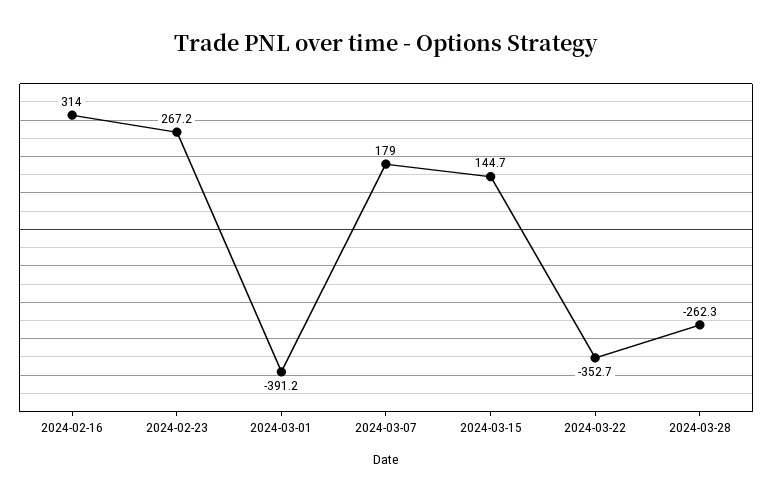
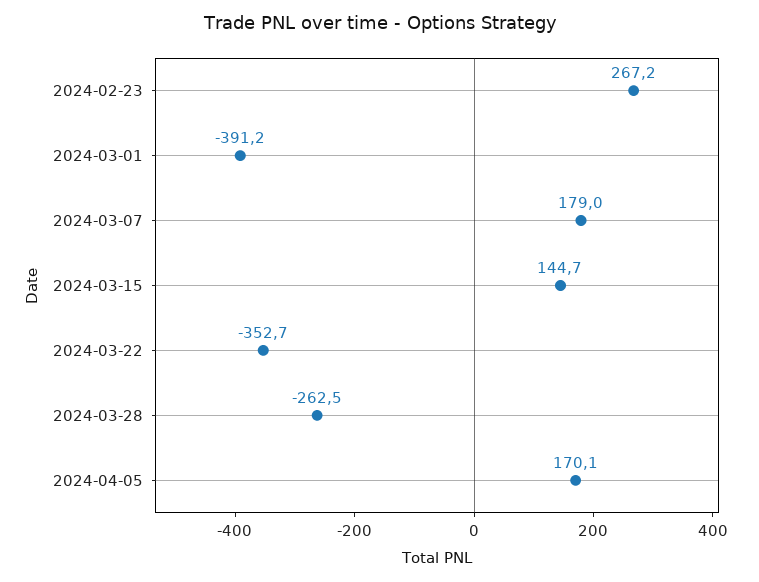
2024-02-16: 314 -> none
2024-03-28: -262.3 -> -262.5
2024-04-05: none -> 170.1

